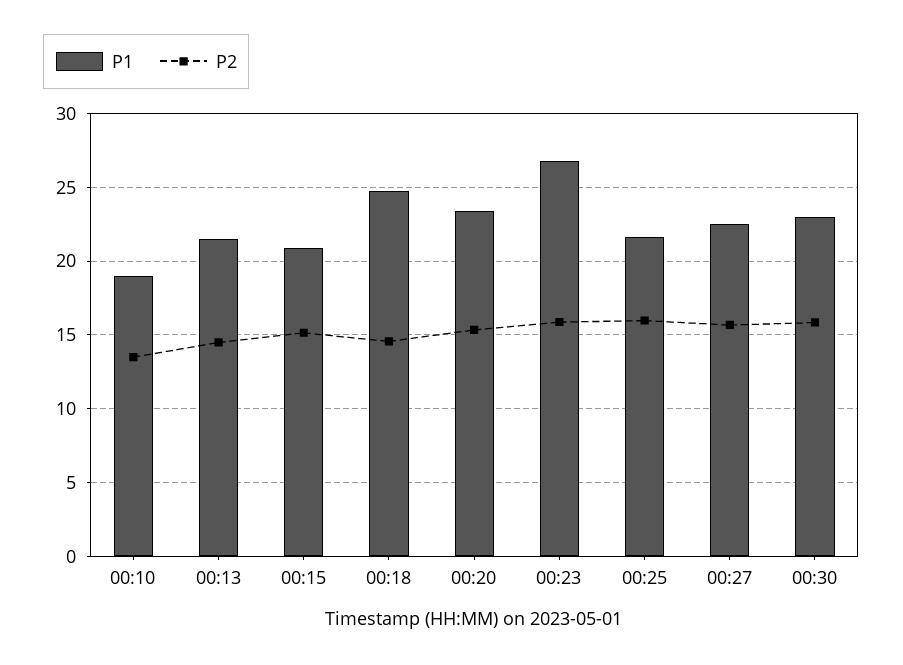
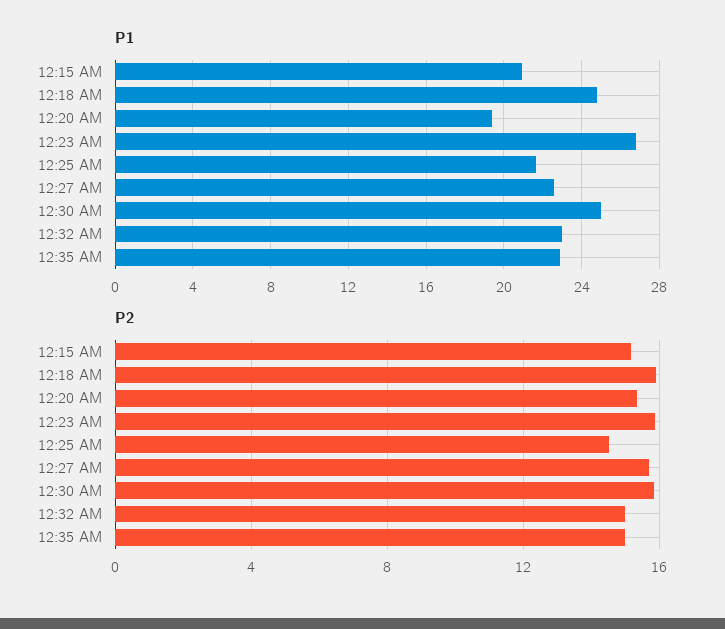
P1, 00:10: 19 -> none
P2, 00:10: 13.5 -> none
P1, 00:13: 21.5 -> none
P2, 00:13: 14.5 -> none
P2, 00:18: 14.5 -> 16
P1, 00:20: 23.5 -> 19.5
P2, 00:25: 16 -> 14.5
P1, 00:30: 23 -> 25
P1, 12:32 AM: none -> 23
P1, 12:35 AM: none -> 23
P2, 12:32 AM: none -> 15
P2, 12:35 AM: none -> 15

